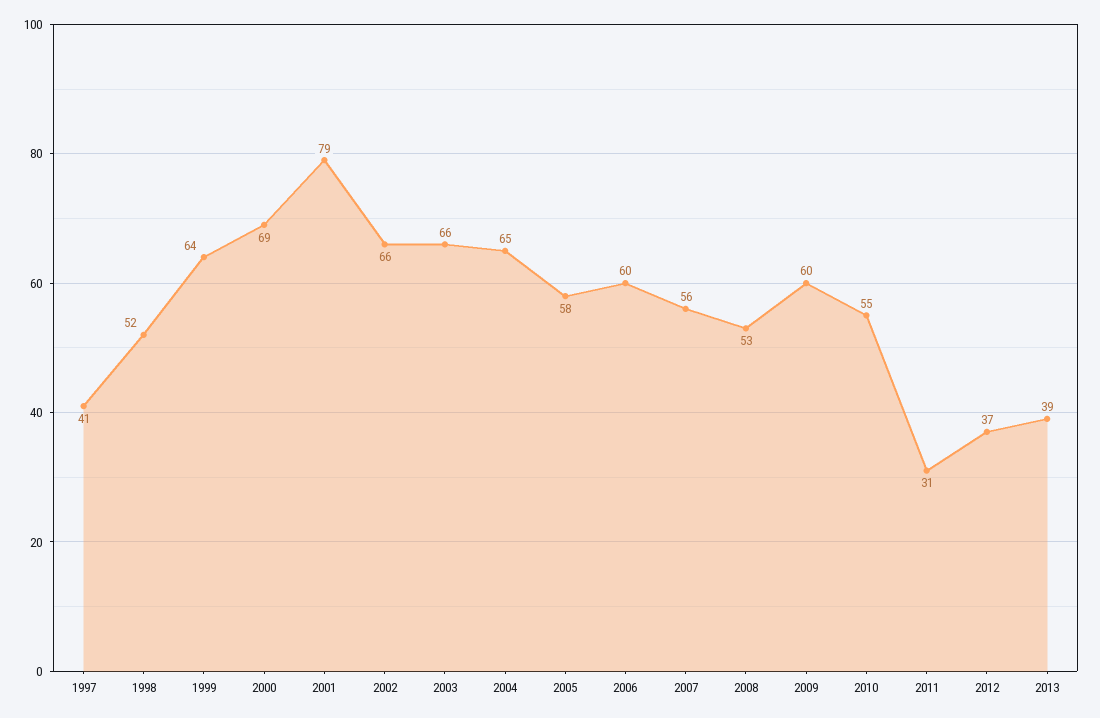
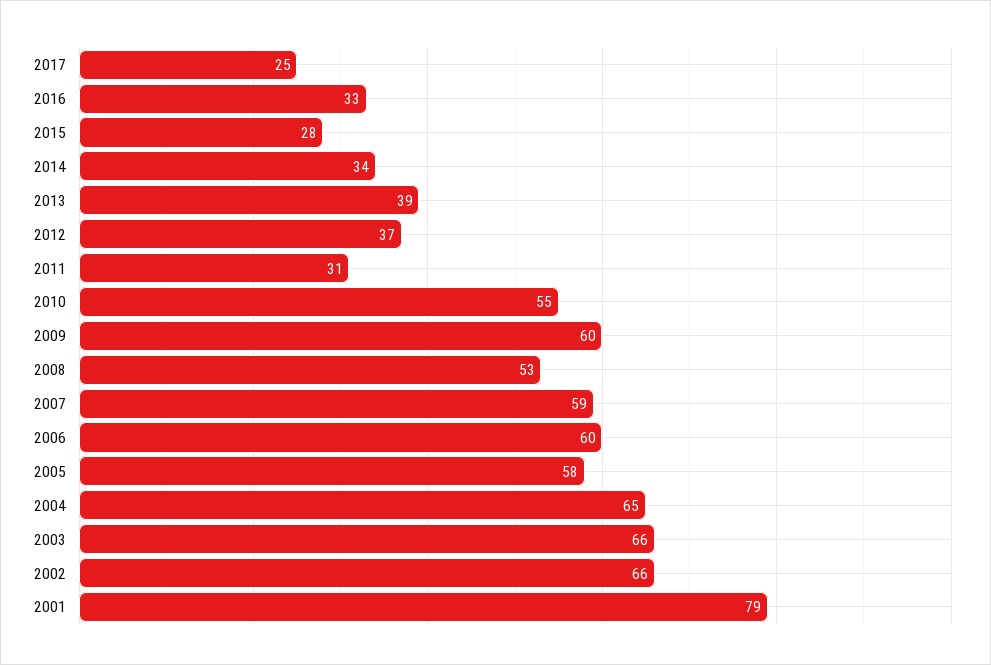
1997: 41 -> none
1998: 52 -> none
1999: 64 -> none
2000: 69 -> none
2007: 56 -> 59
2017: none -> 25
2016: none -> 33
2015: none -> 28
2014: none -> 34

